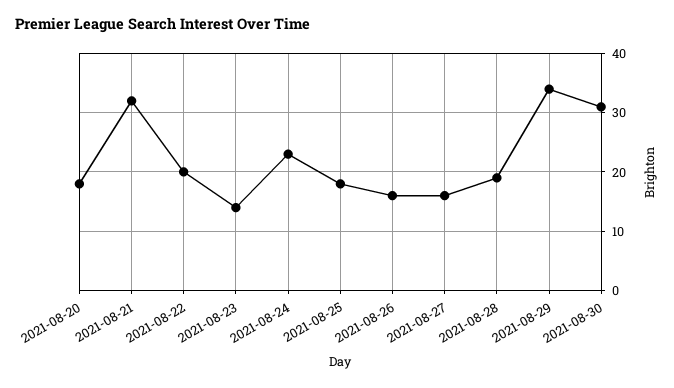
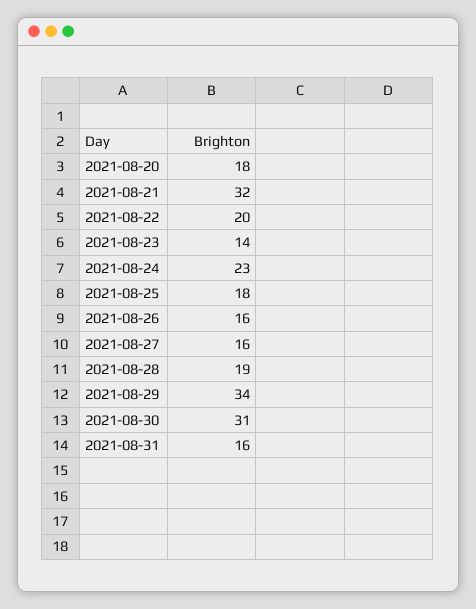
2021-08-31: none -> 16

